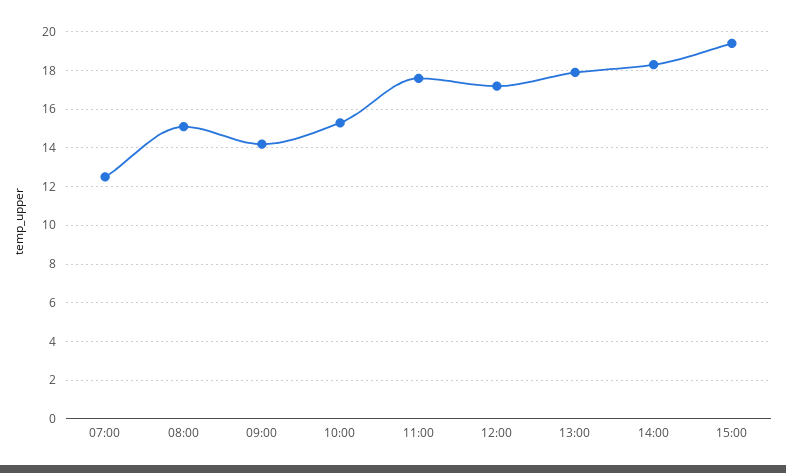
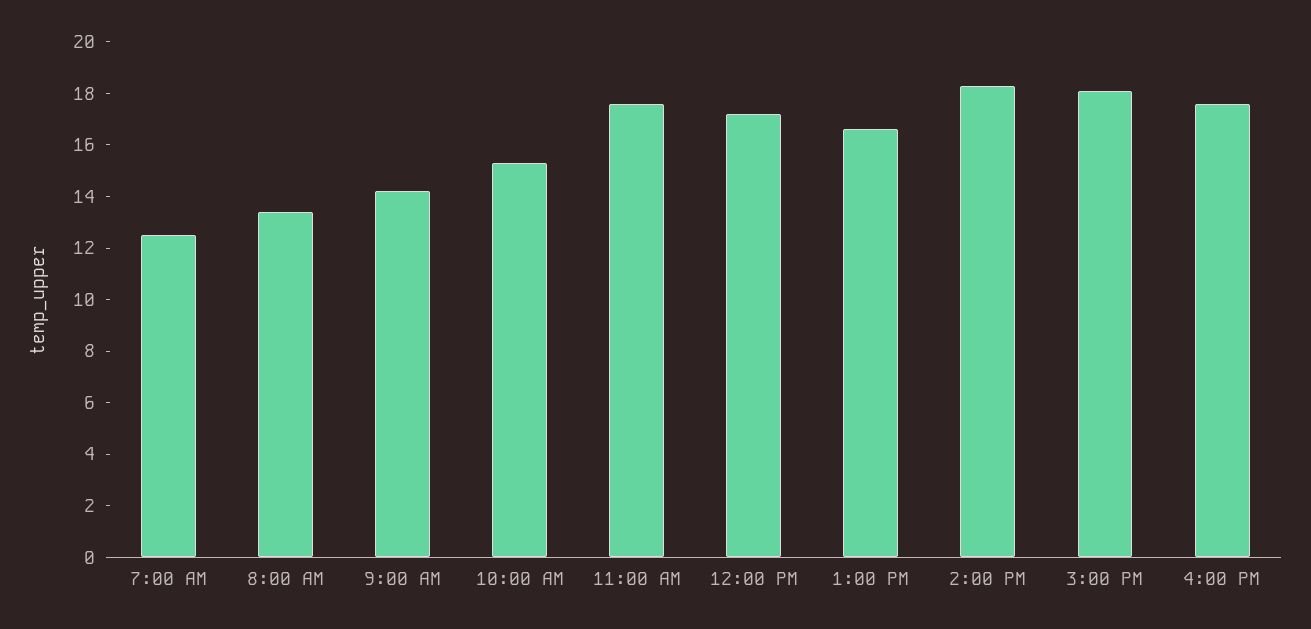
08:00: 15 -> 13.5
13:00: 18 -> 16.5
15:00: 19.5 -> 18
4:00 PM: none -> 17.5

